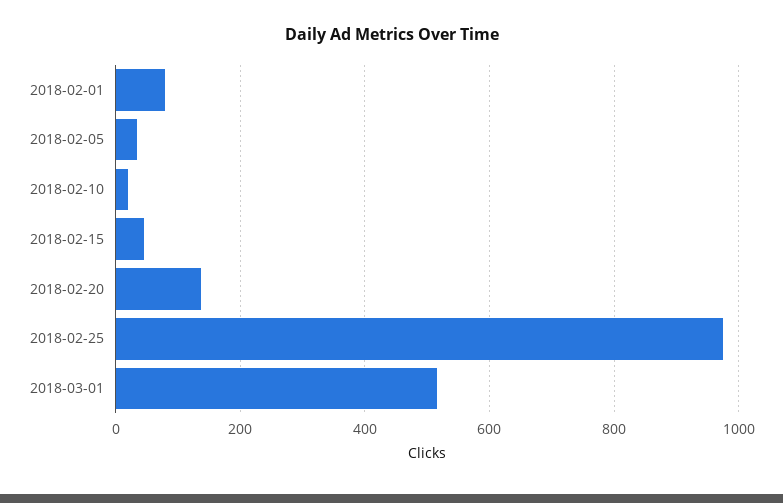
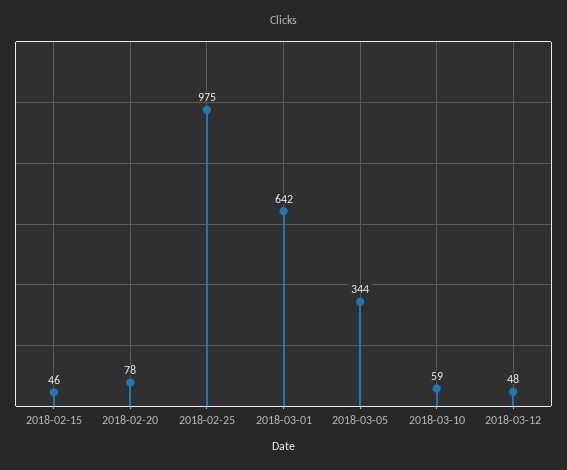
2018-02-01: 80 -> none
2018-02-05: 40 -> none
2018-02-10: 20 -> none
2018-02-20: 140 -> 78
2018-03-01: 520 -> 642
2018-03-05: none -> 344
2018-03-10: none -> 59
2018-03-12: none -> 48

